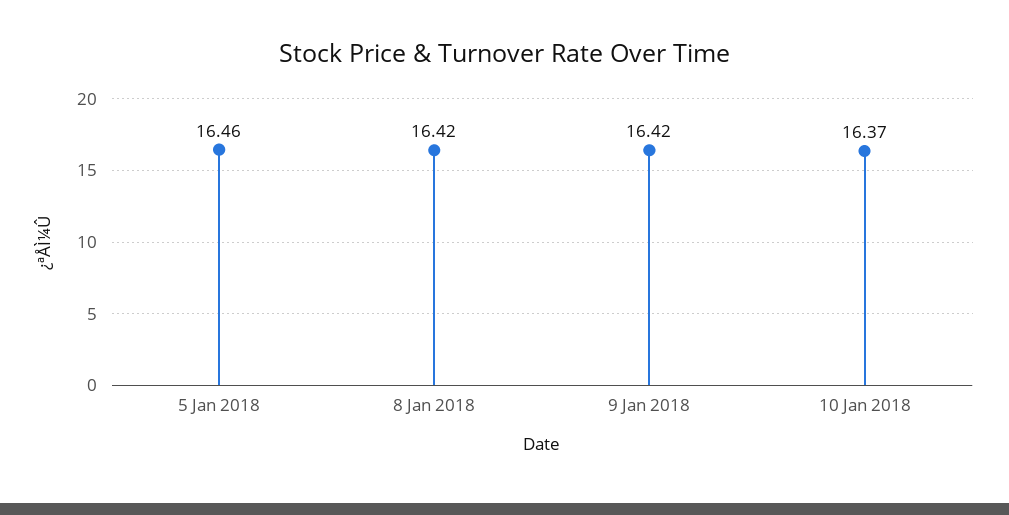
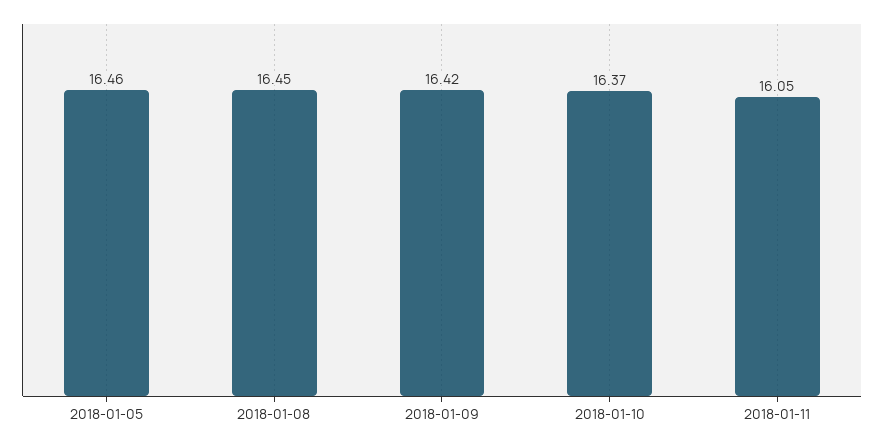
8 Jan 2018: 16.42 -> 16.45
2018-01-11: none -> 16.05

